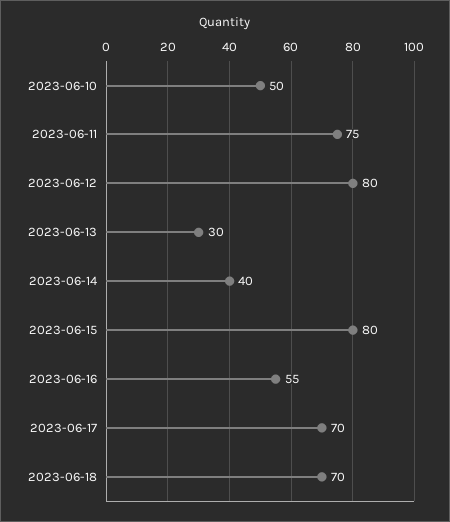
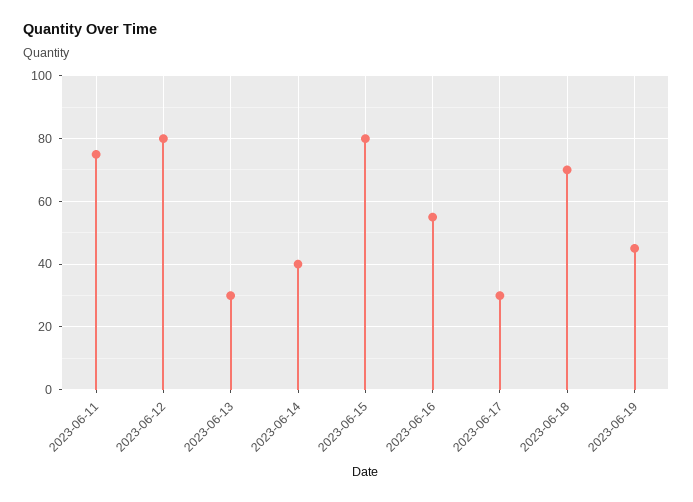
2023-06-10: 50 -> none
2023-06-17: 70 -> 30
2023-06-19: none -> 45

